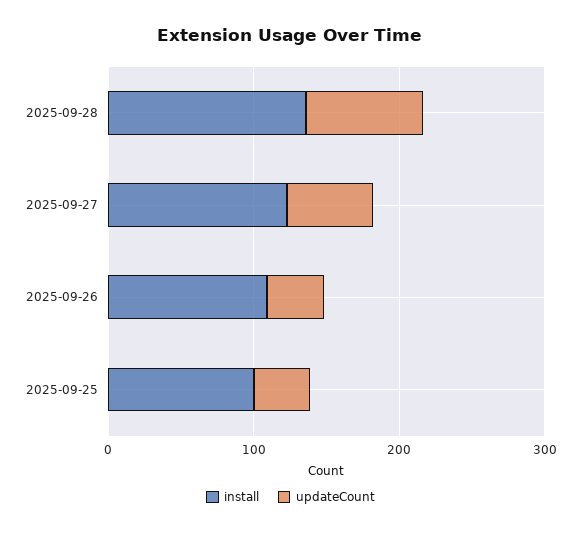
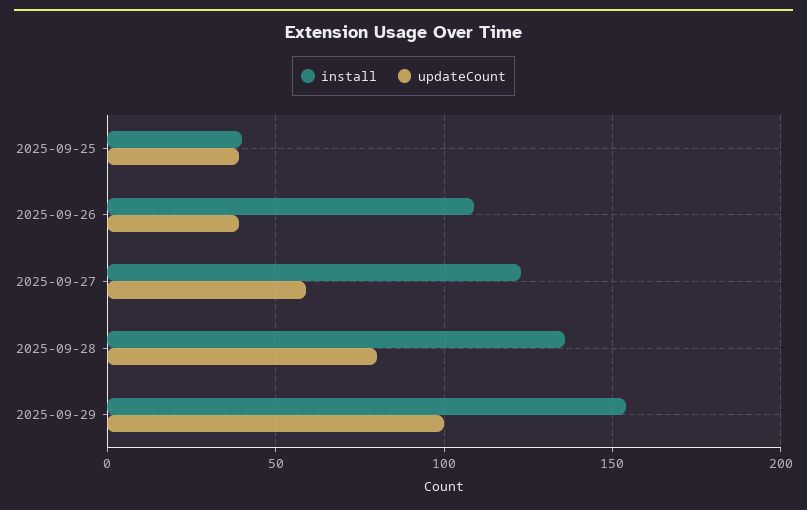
install, 2025-09-25: 100 -> 40
install, 2025-09-29: none -> 155
updateCount, 2025-09-29: none -> 100

